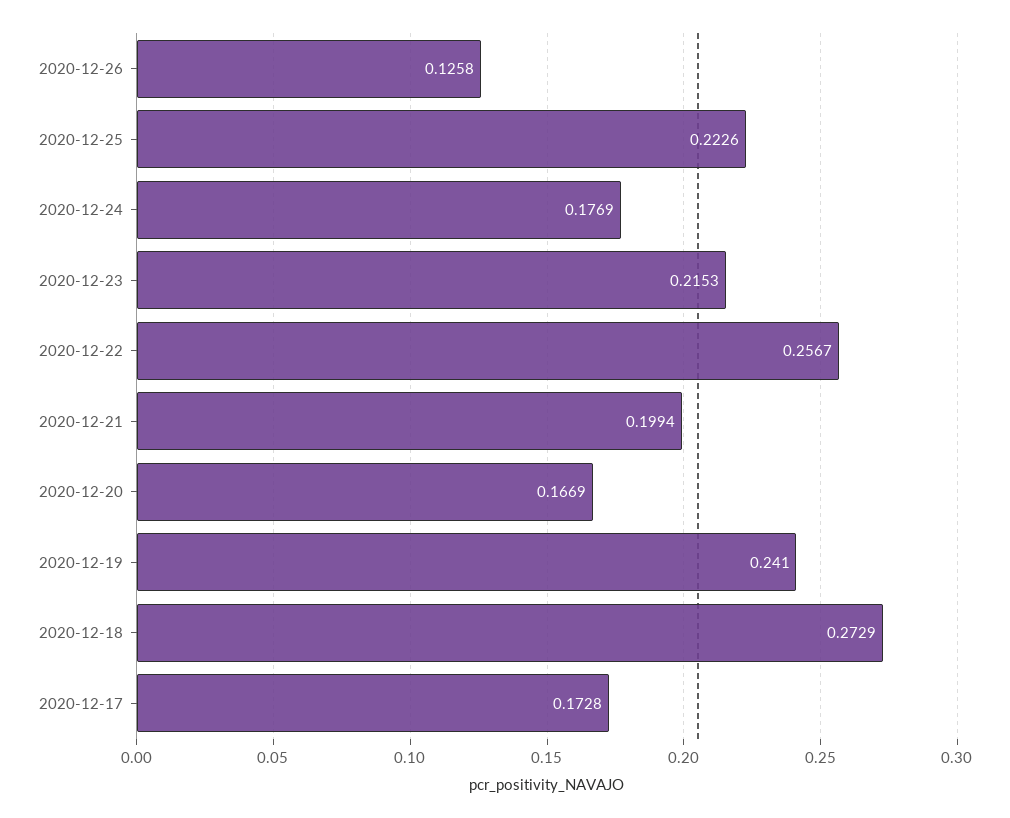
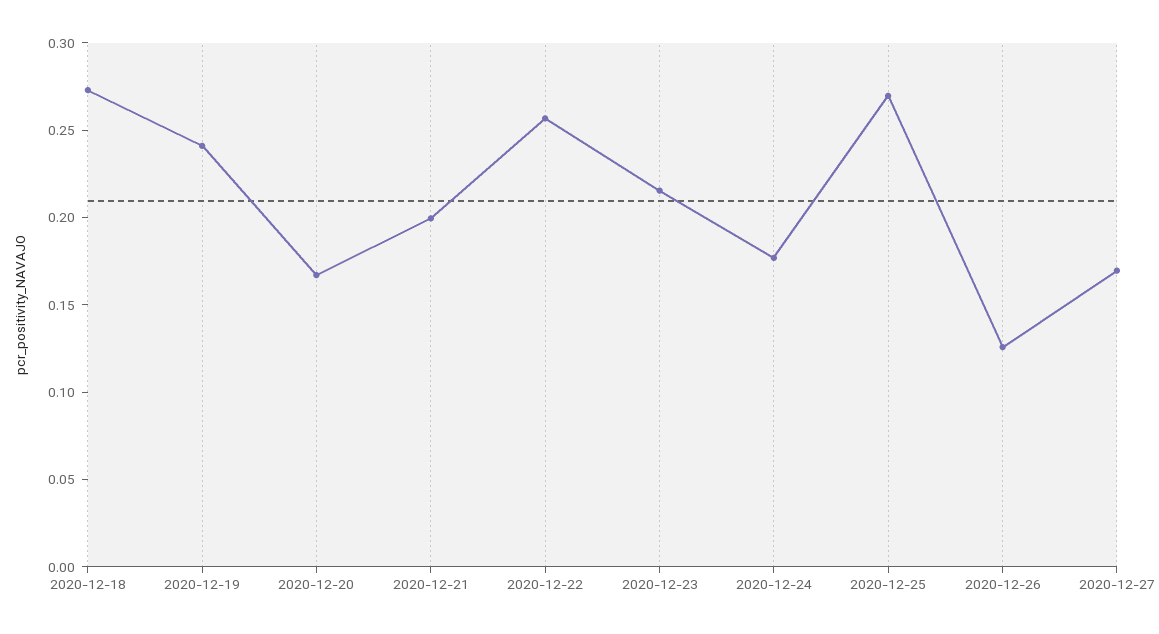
2020-12-25: 0.2226 -> 0.27
2020-12-17: 0.1728 -> none
2020-12-27: none -> 0.17

